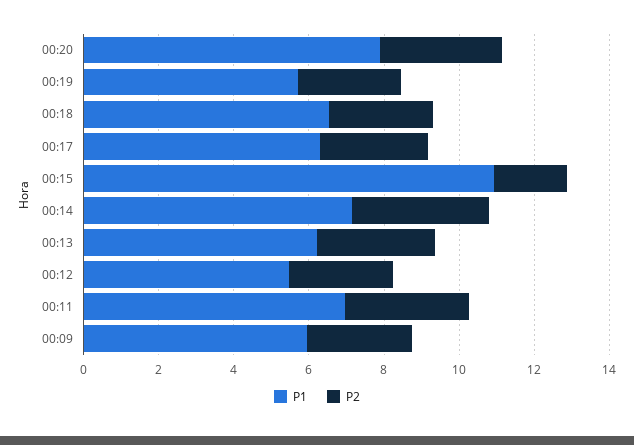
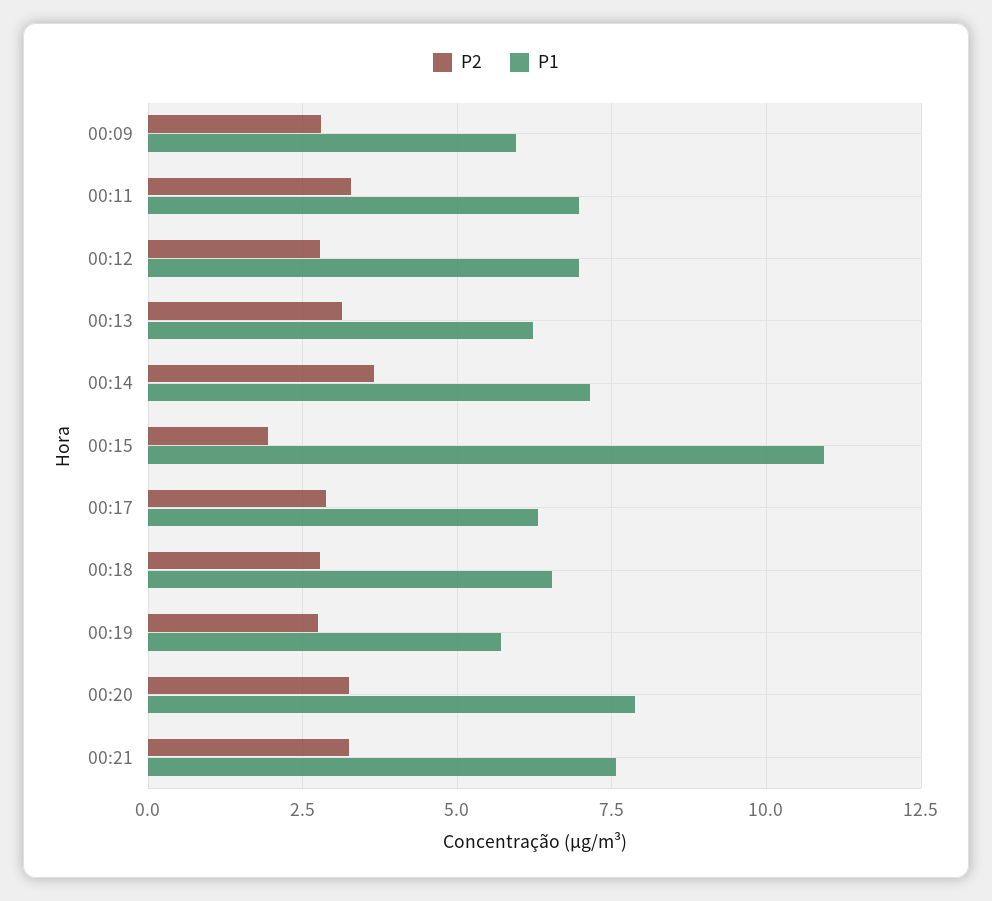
P1, 00:12: 5.5 -> 7
P2, 00:21: none -> 3.25
P1, 00:21: none -> 7.5

